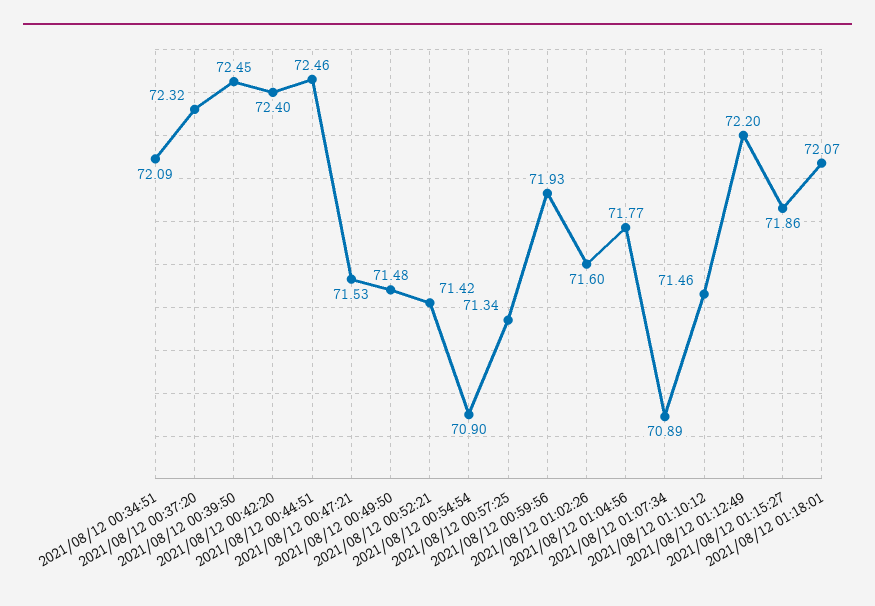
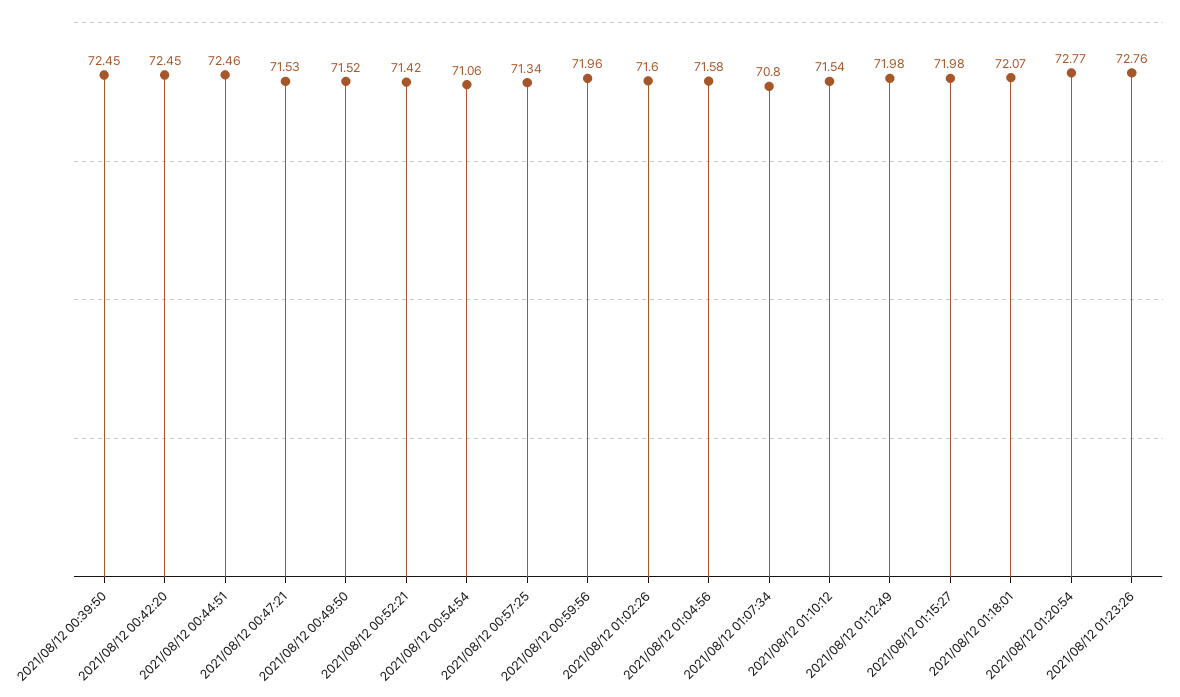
2021/08/12 00:34:51: 72.09 -> none
2021/08/12 00:37:20: 72.32 -> none
2021/08/12 00:42:20: 72.4 -> 72.45
2021/08/12 00:49:50: 71.48 -> 71.52
2021/08/12 00:54:54: 70.9 -> 71.06
2021/08/12 00:59:56: 71.93 -> 71.96
2021/08/12 01:04:56: 71.77 -> 71.58
2021/08/12 01:07:34: 70.89 -> 70.8
2021/08/12 01:10:12: 71.46 -> 71.54
2021/08/12 01:12:49: 72.2 -> 71.98
2021/08/12 01:15:27: 71.86 -> 71.98
2021/08/12 01:20:54: none -> 72.77
2021/08/12 01:23:26: none -> 72.76

